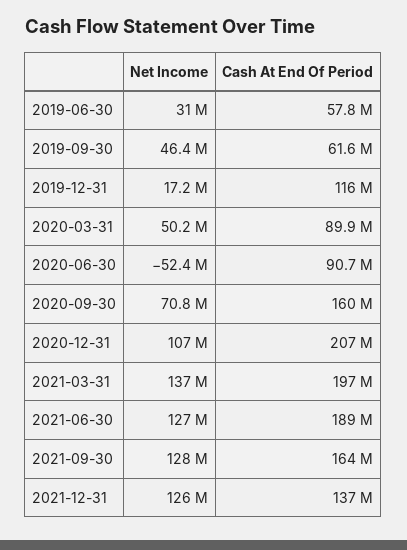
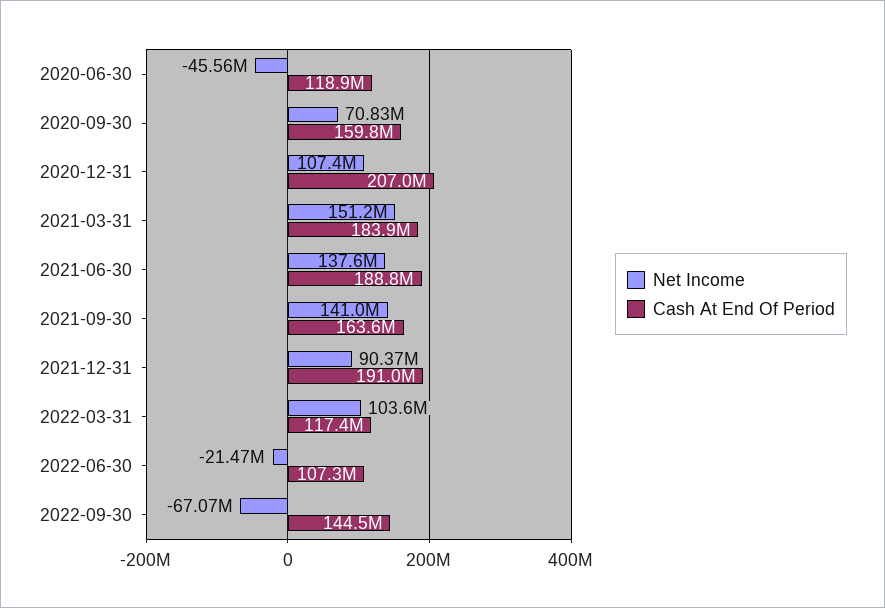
Net Income, 2019-06-30: 31000000 -> none
Cash At End Of Period, 2019-06-30: 57800000 -> none
Net Income, 2019-09-30: 46400000 -> none
Cash At End Of Period, 2019-09-30: 61600000 -> none
Net Income, 2019-12-31: 17200000 -> none
Cash At End Of Period, 2019-12-31: 116000000 -> none
Net Income, 2020-03-31: 50200000 -> none
Cash At End Of Period, 2020-03-31: 89900000 -> none
Net Income, 2020-06-30: -52400000 -> -45560000
Cash At End Of Period, 2020-06-30: 90700000 -> 118900000
Net Income, 2021-03-31: 137000000 -> 151200000
Cash At End Of Period, 2021-03-31: 197000000 -> 183900000
Net Income, 2021-06-30: 127000000 -> 137600000
Net Income, 2021-09-30: 128000000 -> 141000000
Net Income, 2021-12-31: 126000000 -> 90370000
Cash At End Of Period, 2021-12-31: 137000000 -> 191000000
Net Income, 2022-03-31: none -> 103600000
Cash At End Of Period, 2022-03-31: none -> 117400000
Net Income, 2022-06-30: none -> -21470000
Cash At End Of Period, 2022-06-30: none -> 107300000
Net Income, 2022-09-30: none -> -67070000
Cash At End Of Period, 2022-09-30: none -> 144500000

